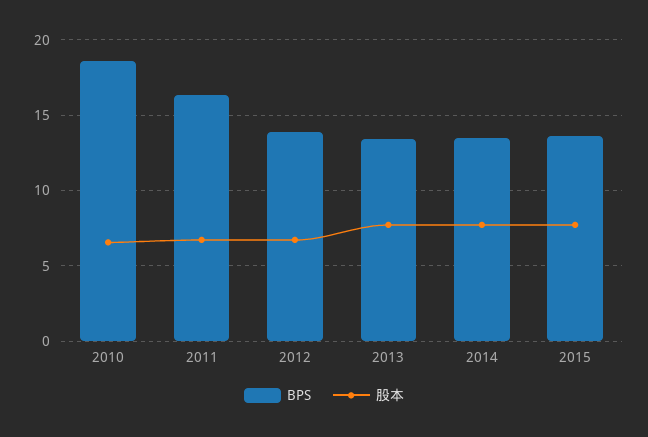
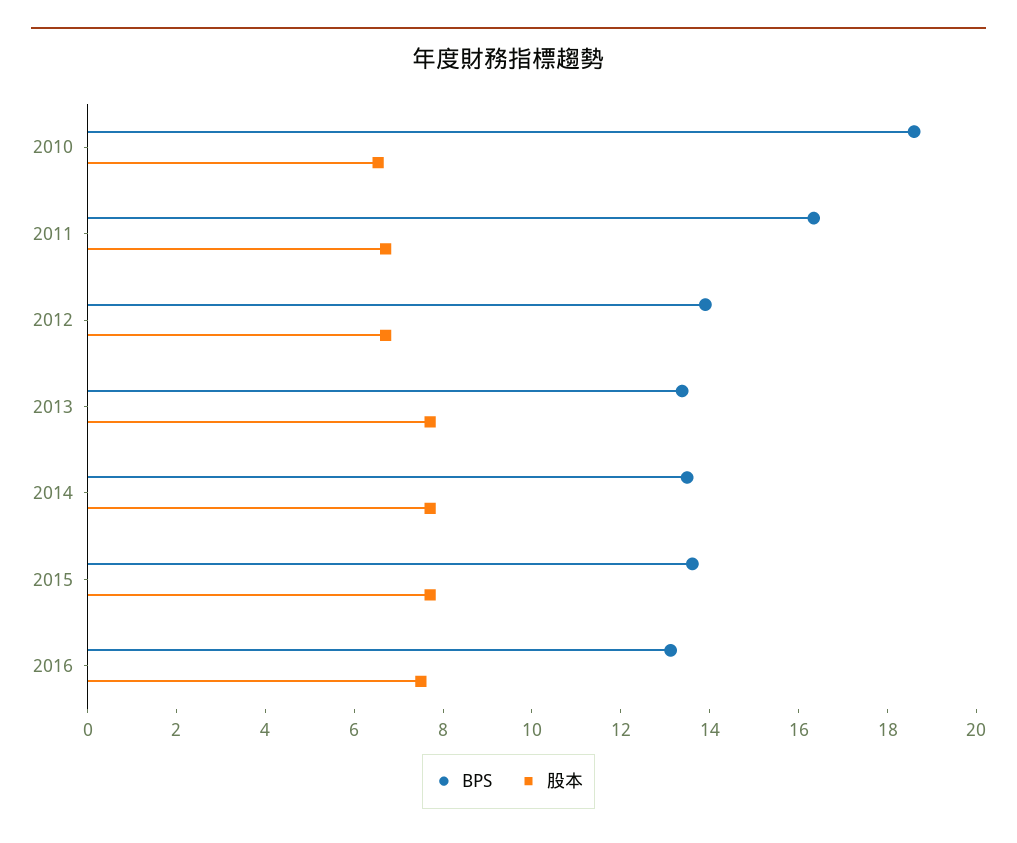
BPS, 2016: none -> 13
股本, 2016: none -> 7.5

